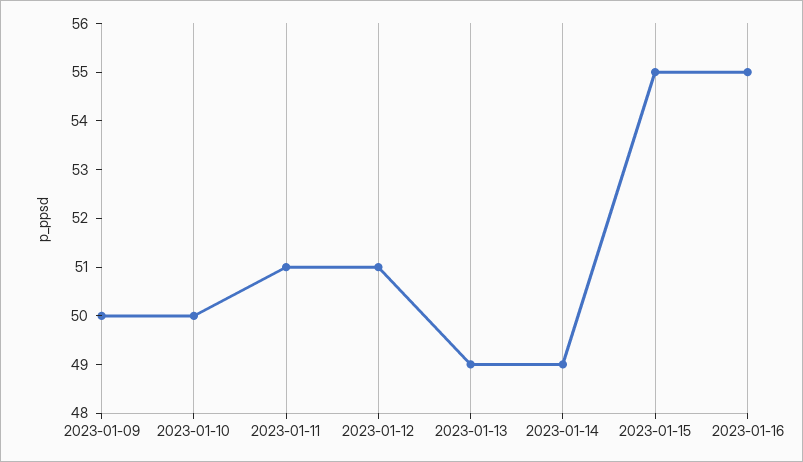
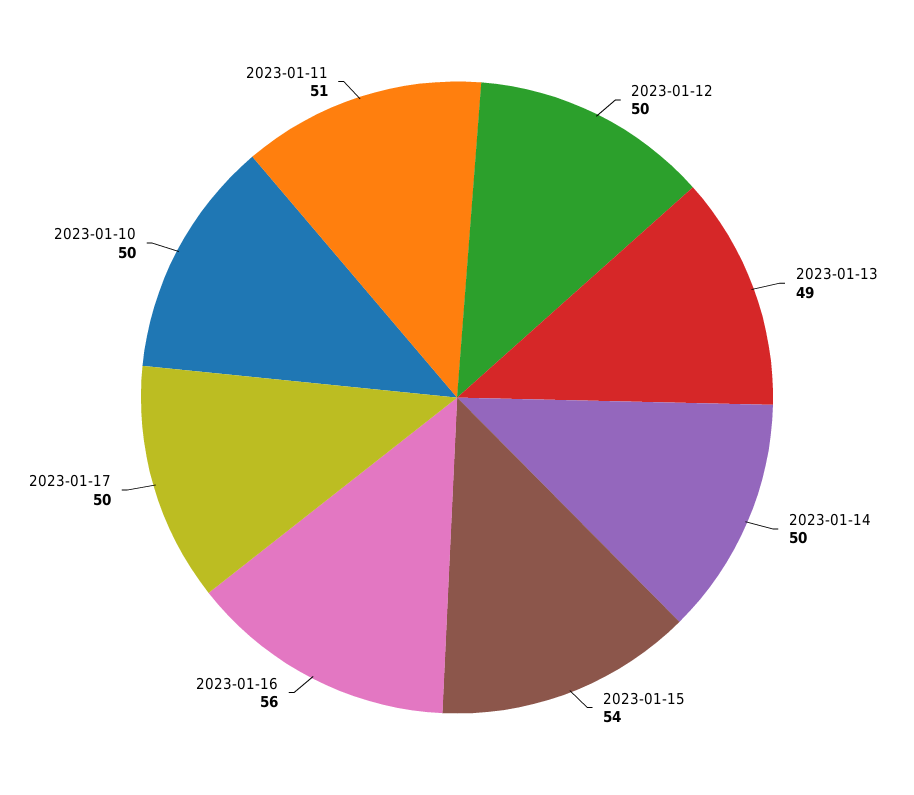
2023-01-09: 50 -> none
2023-01-12: 51 -> 50
2023-01-14: 49 -> 50
2023-01-15: 55 -> 54
2023-01-16: 55 -> 56
2023-01-17: none -> 50

